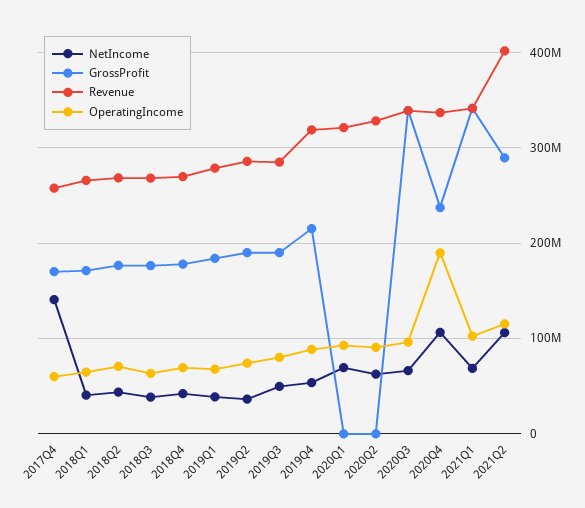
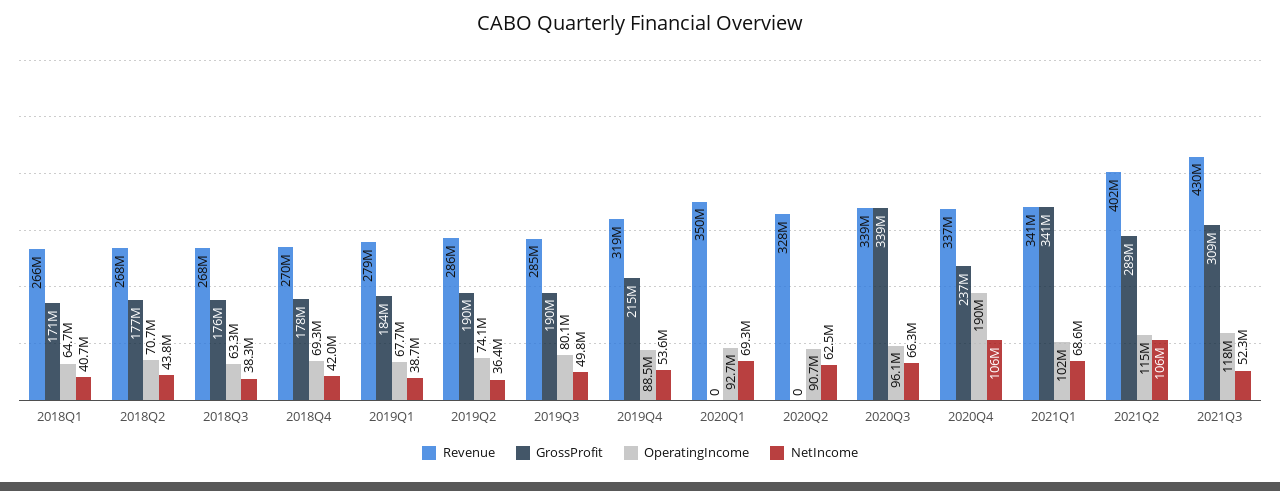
NetIncome, 2017Q4: 140000000 -> none
GrossProfit, 2017Q4: 170000000 -> none
Revenue, 2017Q4: 260000000 -> none
OperatingIncome, 2017Q4: 60000000 -> none
Revenue, 2020Q1: 320000000 -> 350000000
Revenue, 2021Q3: none -> 430000000
GrossProfit, 2021Q3: none -> 309000000
OperatingIncome, 2021Q3: none -> 118000000
NetIncome, 2021Q3: none -> 52300000

